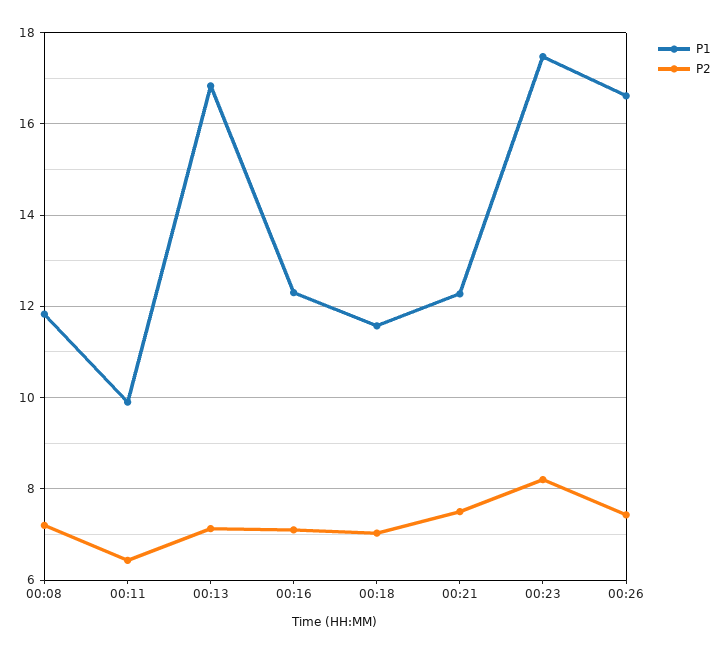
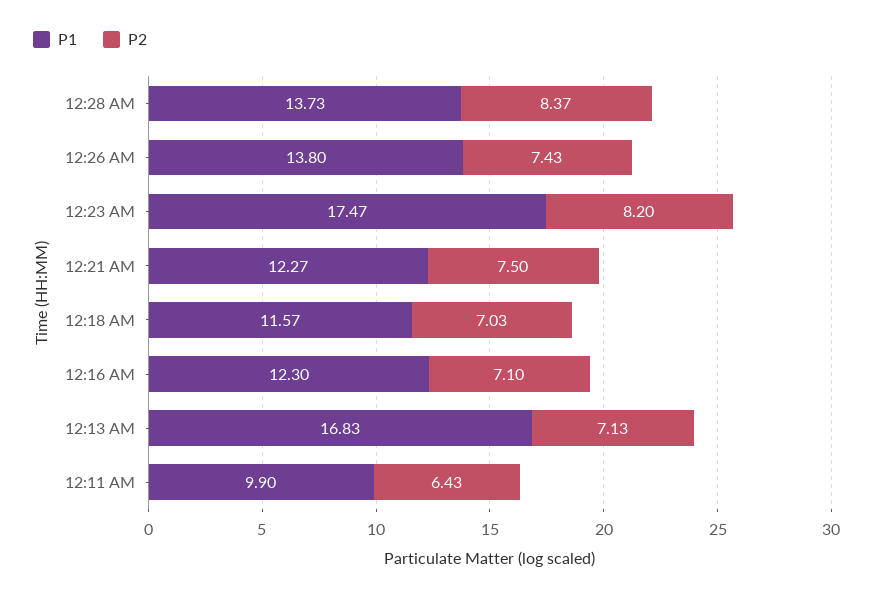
P1, 00:08: 11.8 -> none
P2, 00:08: 7.2 -> none
P1, 00:26: 16.6 -> 13.8
P1, 12:28 AM: none -> 13.73
P2, 12:28 AM: none -> 8.37

